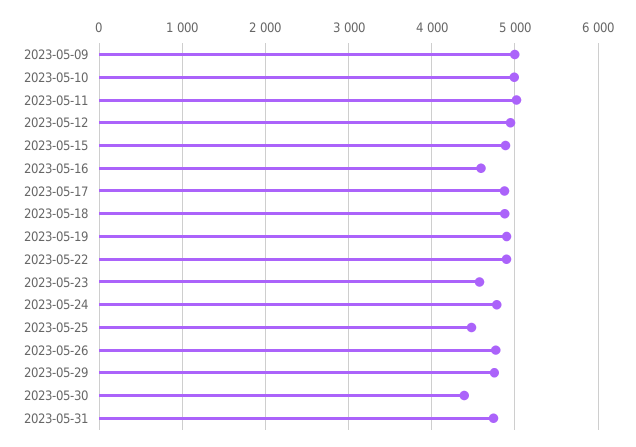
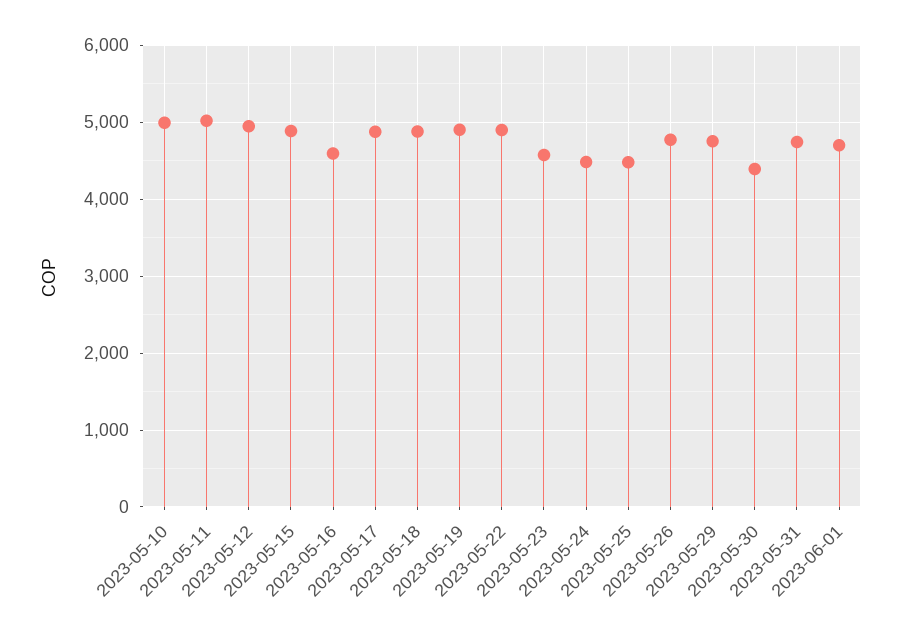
2023-05-09: 5000 -> none
2023-05-24: 4800 -> 4500
2023-06-01: none -> 4700

